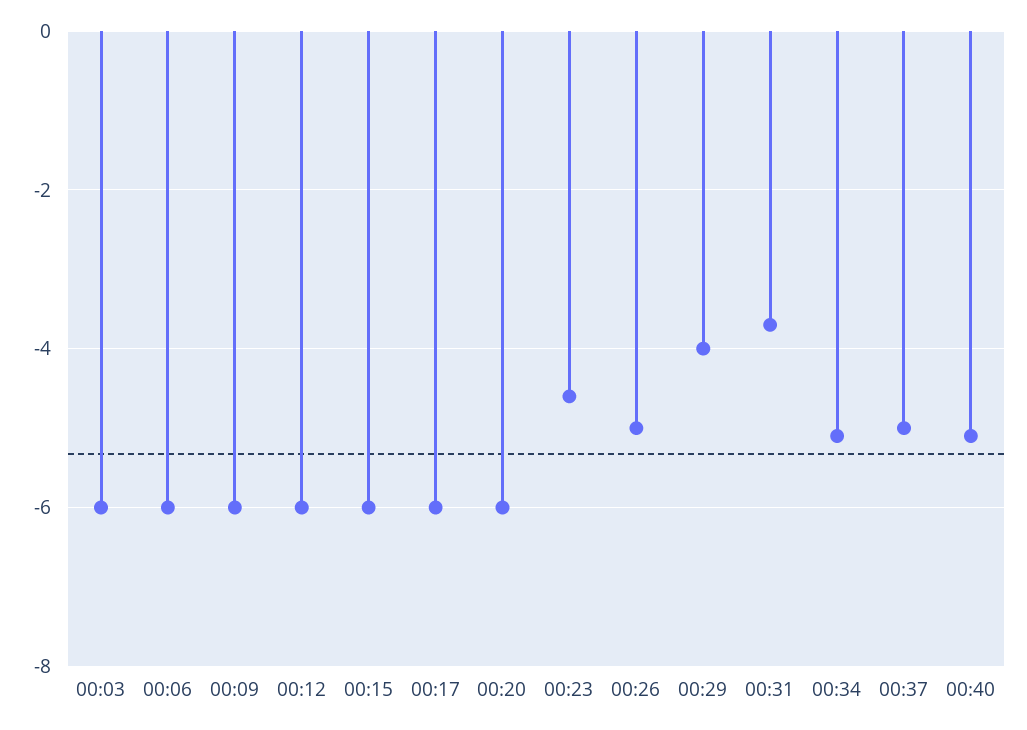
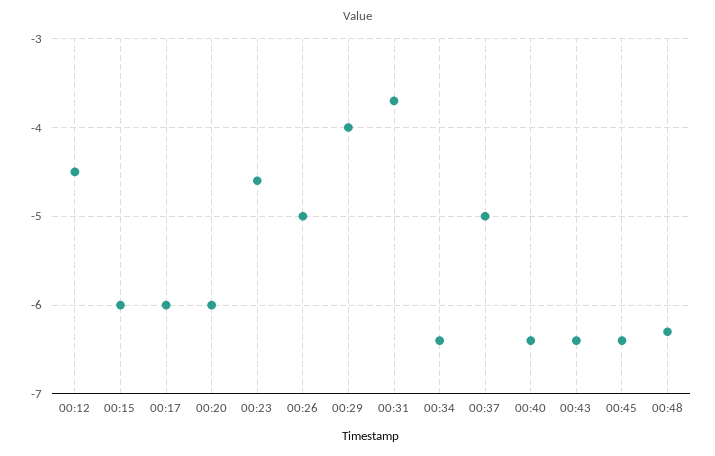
00:03: -6 -> none
00:06: -6 -> none
00:09: -6 -> none
00:12: -6 -> -4.5
00:34: -5 -> -6.4
00:40: -5 -> -6.4
00:43: none -> -6.4
00:45: none -> -6.4
00:48: none -> -6.3

